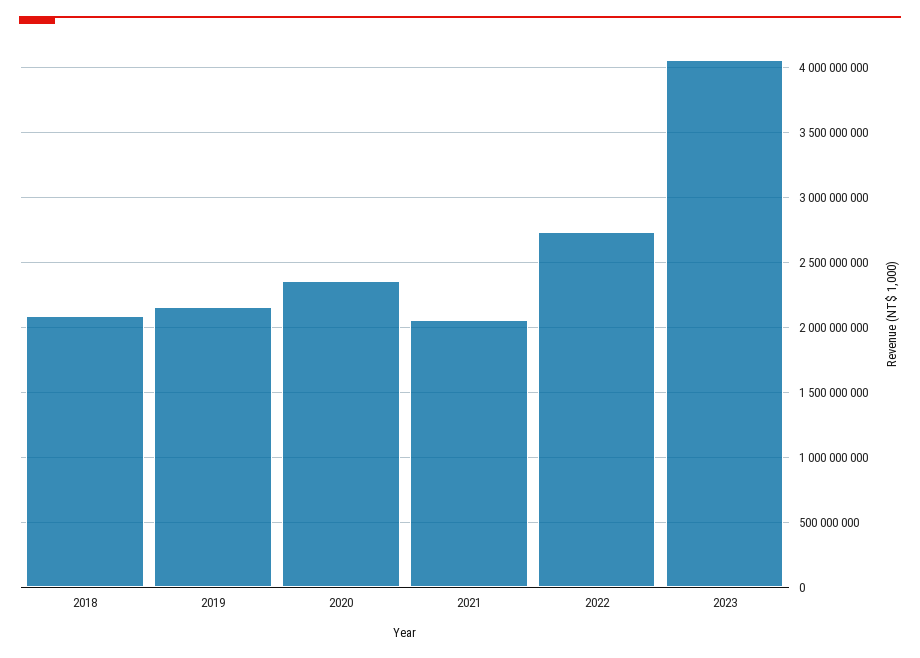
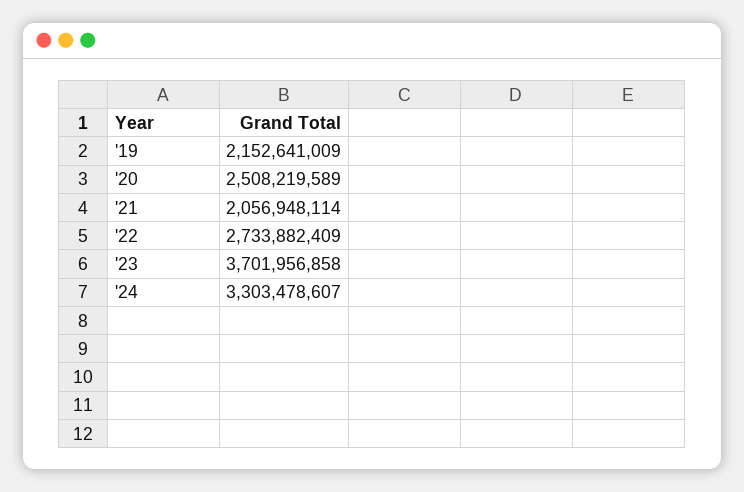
2018: 2100000000 -> none
2020: 2350000000 -> 2508219589
2023: 4050000000 -> 3701956858
'24: none -> 3303478607

